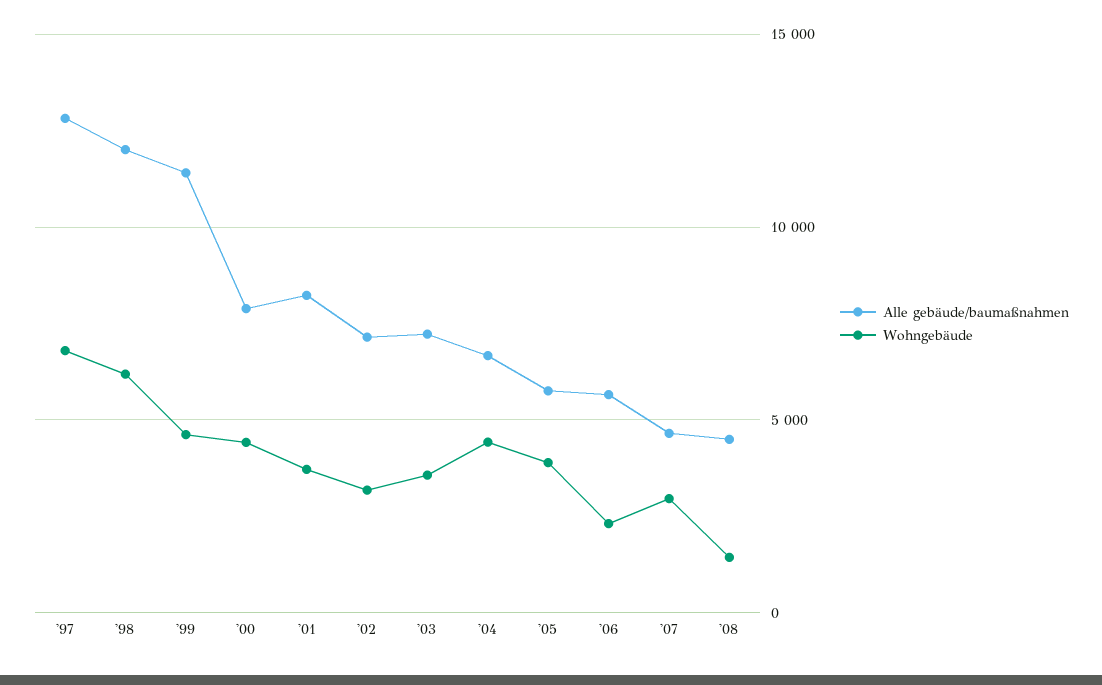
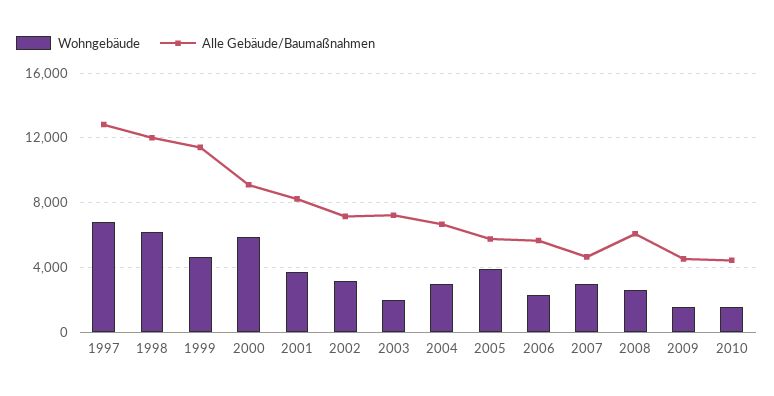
Alle gebäude/baumaßnahmen, '00: 8000 -> 9000
Wohngebäude, '00: 4500 -> 6000
Wohngebäude, '03: 3500 -> 2000
Wohngebäude, '04: 4500 -> 3000
Alle gebäude/baumaßnahmen, '08: 4500 -> 6000
Wohngebäude, '08: 1500 -> 2500
Wohngebäude, 2009: none -> 1500
Alle gebäude/baumaßnahmen, 2009: none -> 4500
Wohngebäude, 2010: none -> 1500
Alle gebäude/baumaßnahmen, 2010: none -> 4500

